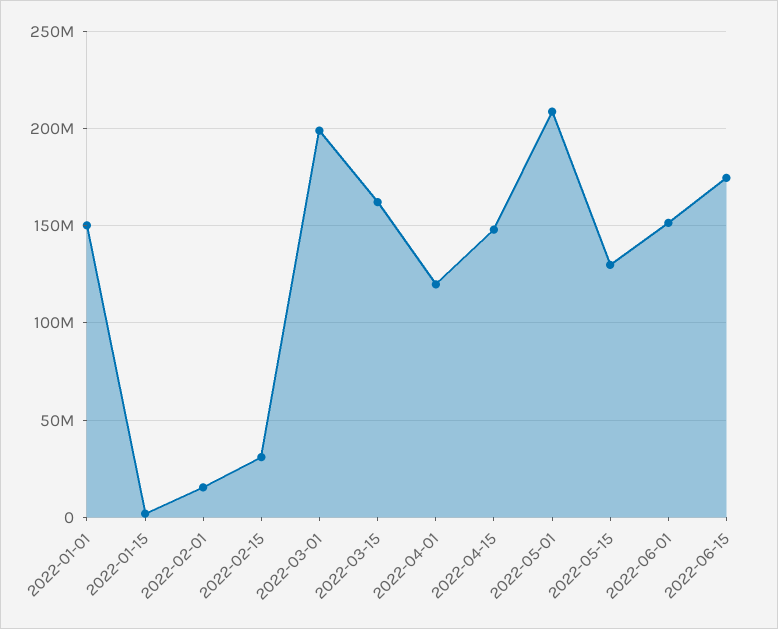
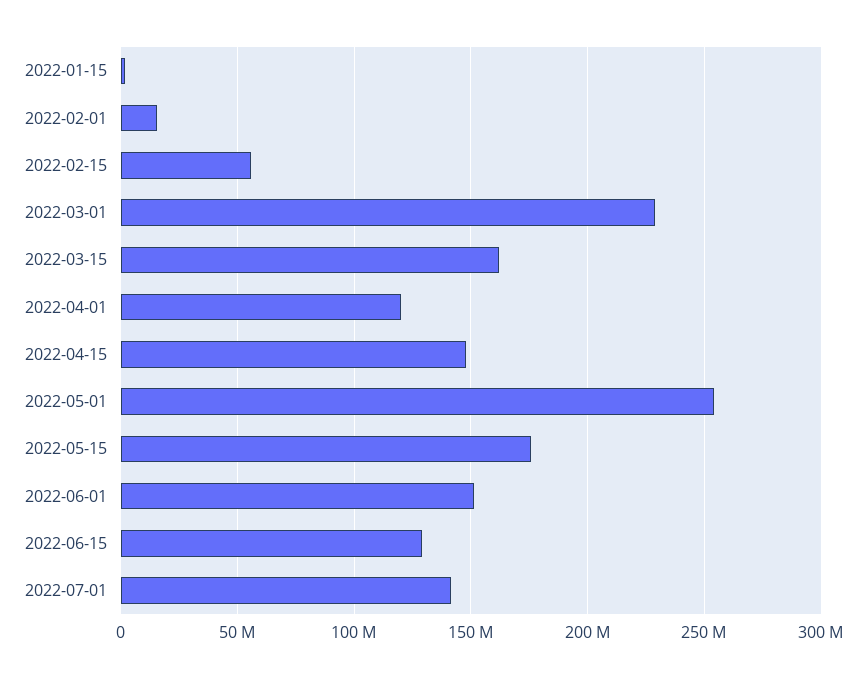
2022-01-01: 150000000 -> none
2022-02-15: 30000000 -> 55000000
2022-03-01: 200000000 -> 230000000
2022-05-01: 210000000 -> 255000000
2022-05-15: 130000000 -> 175000000
2022-06-15: 175000000 -> 130000000
2022-07-01: none -> 140000000

